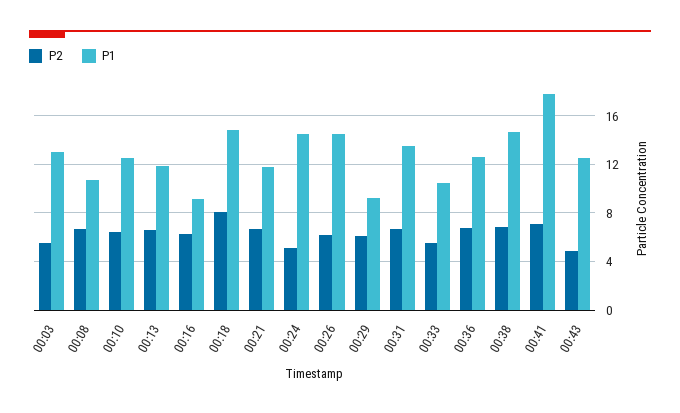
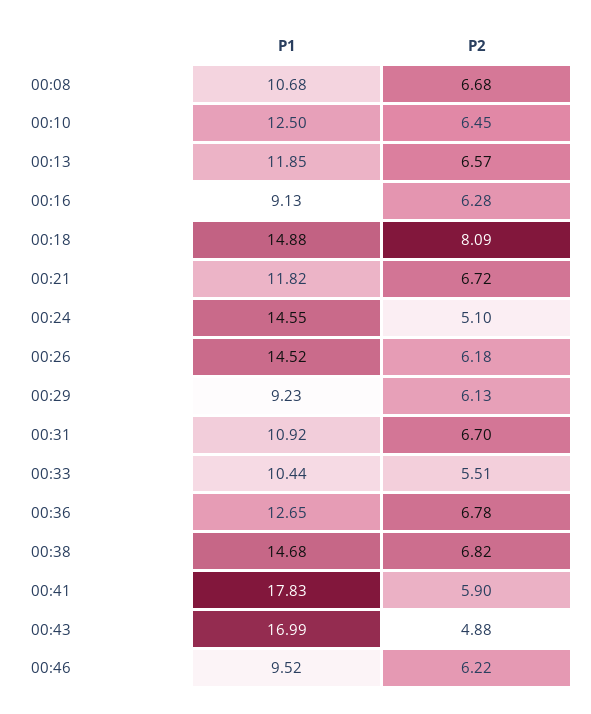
P2, 00:03: 5.5 -> none
P1, 00:03: 13 -> none
P1, 00:31: 13.5 -> 10.92
P2, 00:41: 7 -> 5.9
P1, 00:43: 12.5 -> 16.99
P1, 00:46: none -> 9.52
P2, 00:46: none -> 6.22

